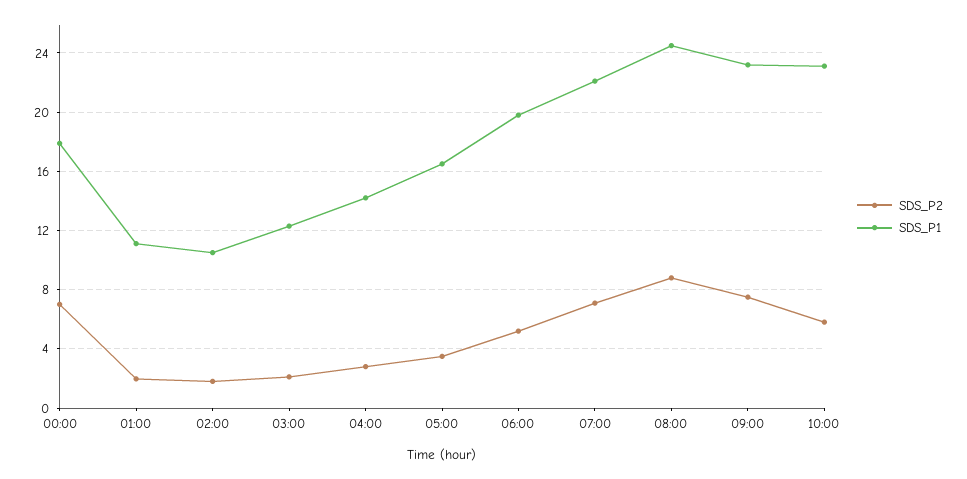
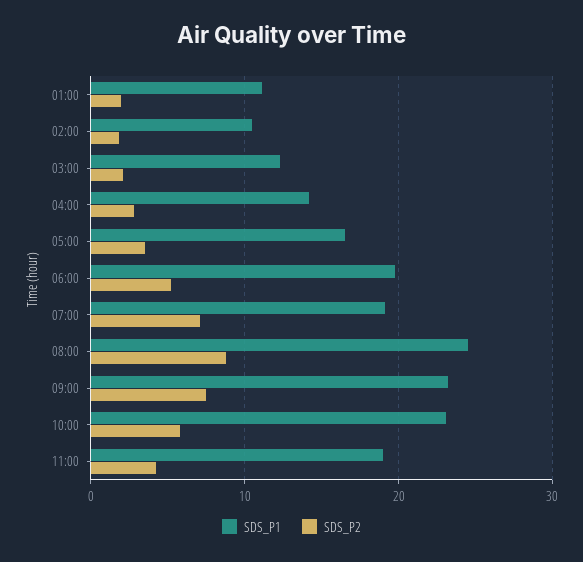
SDS_P2, 00:00: 7 -> none
SDS_P1, 00:00: 18 -> none
SDS_P1, 07:00: 22 -> 19
SDS_P1, 11:00: none -> 19
SDS_P2, 11:00: none -> 4

